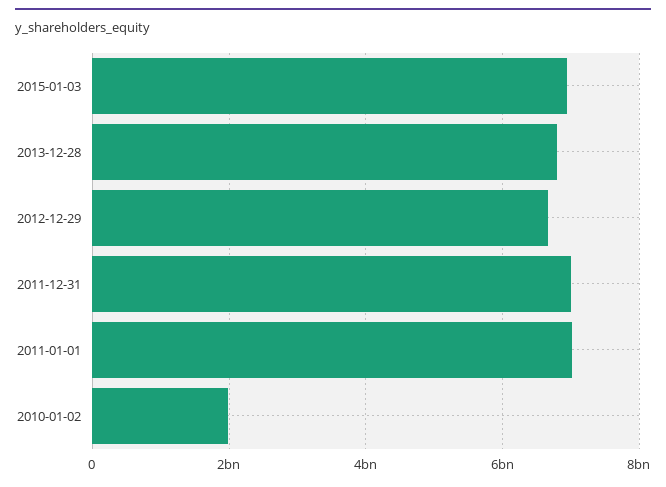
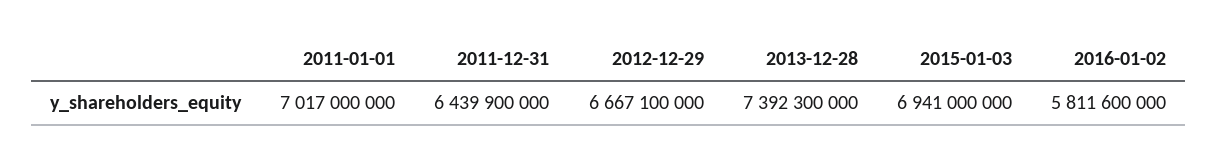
2013-12-28: 6800000000 -> 7392300000
2011-12-31: 7000000000 -> 6439900000
2010-01-02: 2000000000 -> none
2016-01-02: none -> 5811600000

